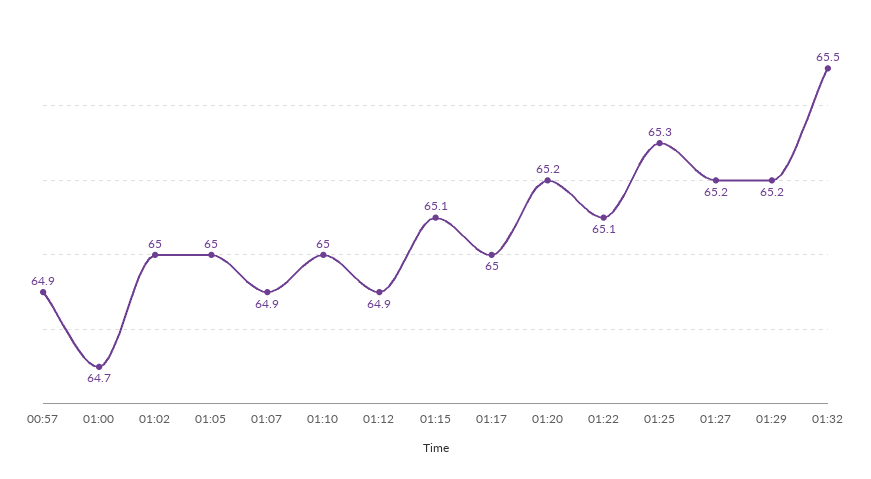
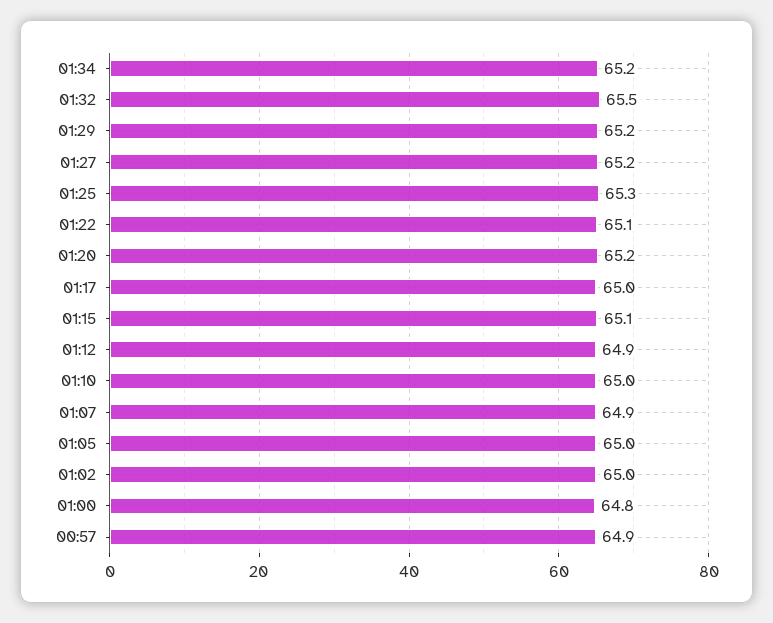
01:00: 64.7 -> 64.8
01:34: none -> 65.2

